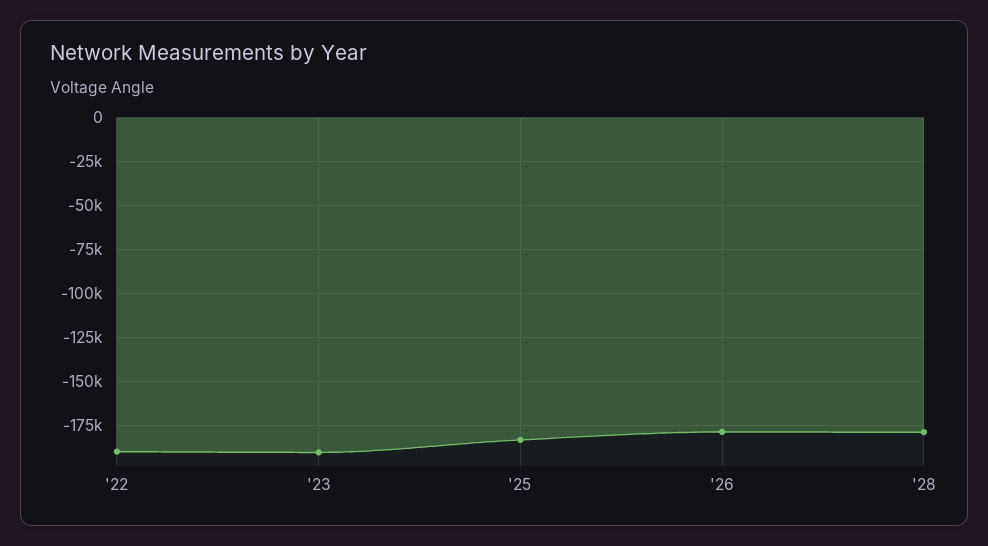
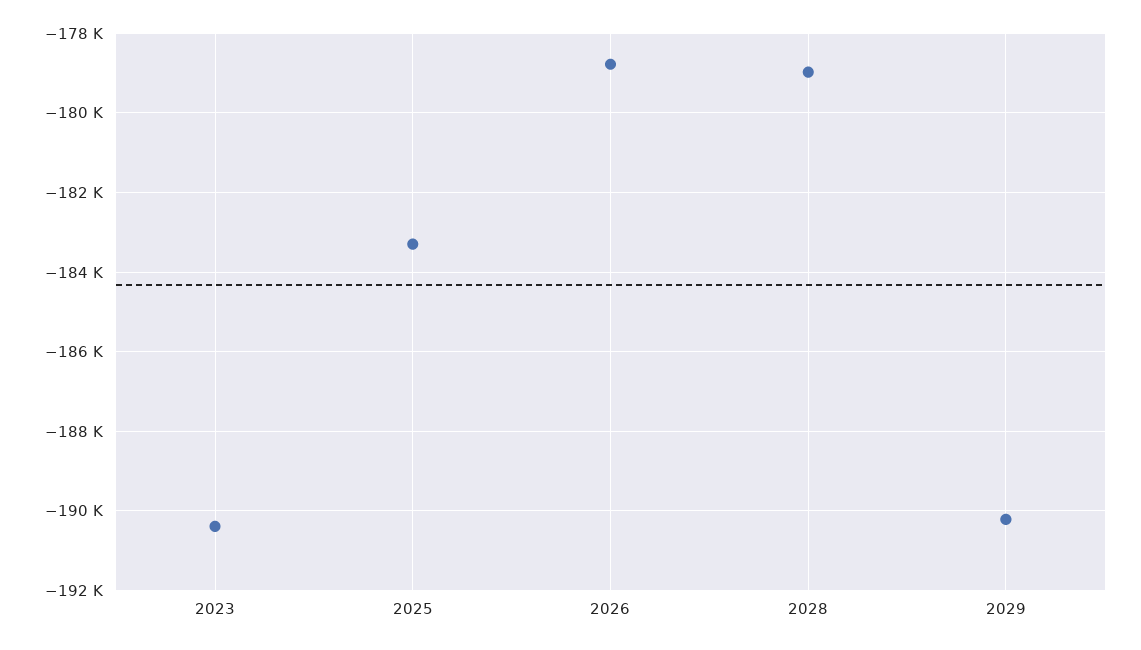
'22: -190000 -> none
2029: none -> -190200

